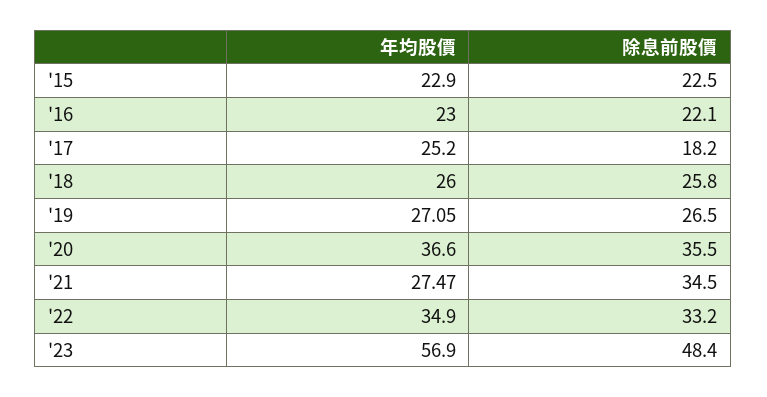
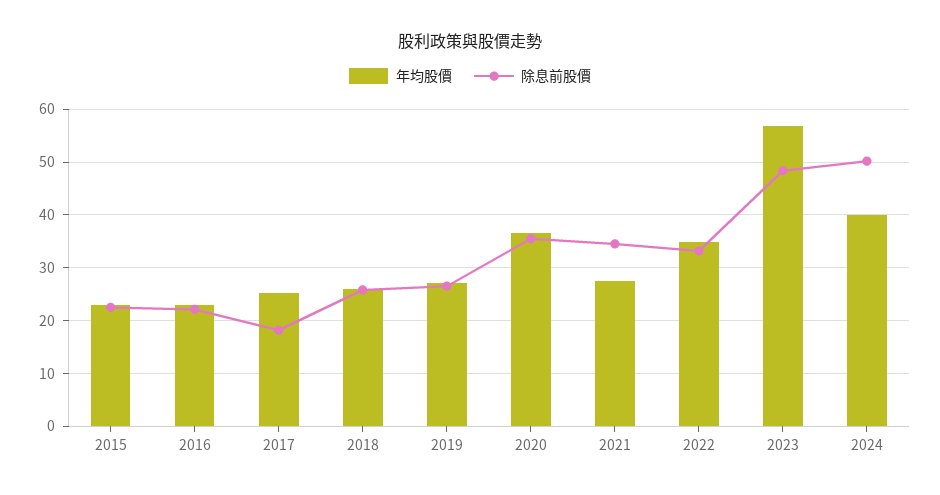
年均股價, 2024: none -> 40
除息前股價, 2024: none -> 50

